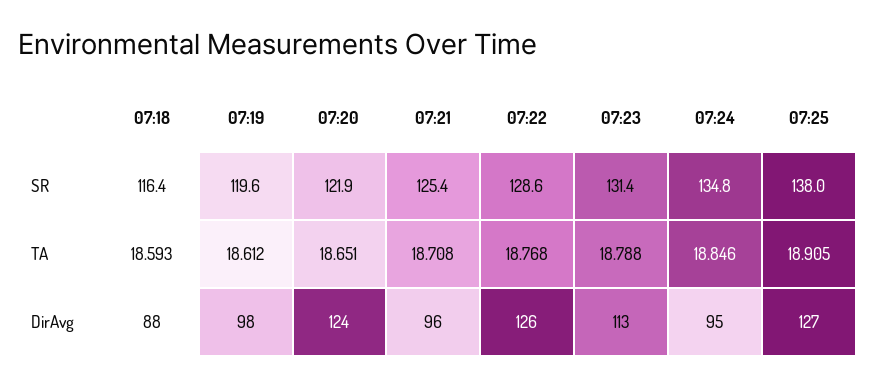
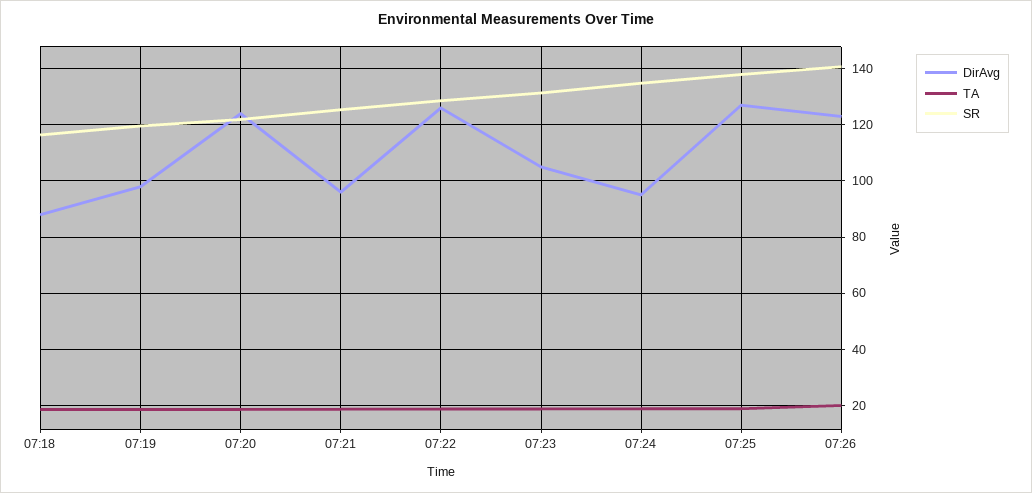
DirAvg, 07:23: 113 -> 105
DirAvg, 07:26: none -> 122.5
TA, 07:26: none -> 20
SR, 07:26: none -> 140

